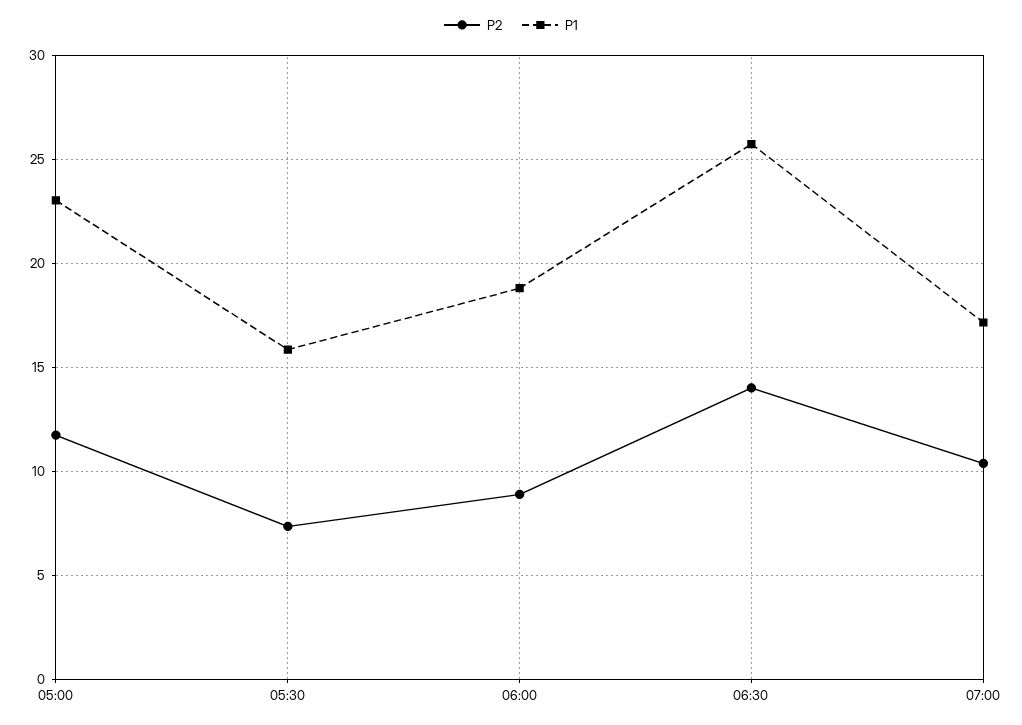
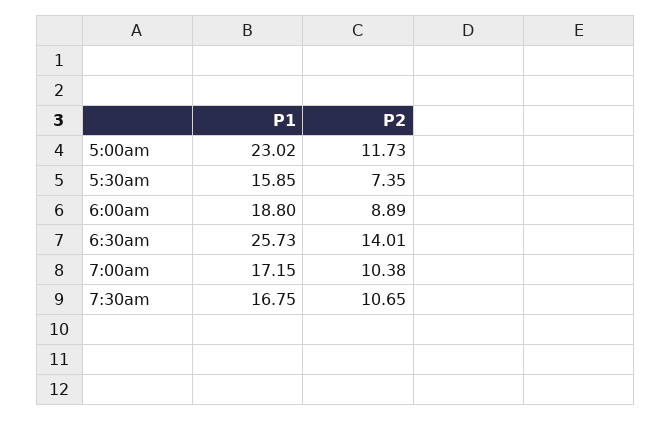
P1, 7:30am: none -> 16.75
P2, 7:30am: none -> 10.65

